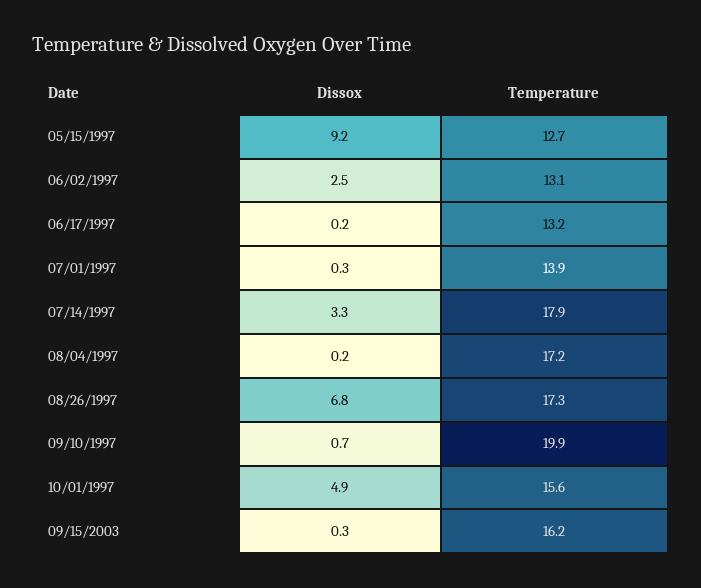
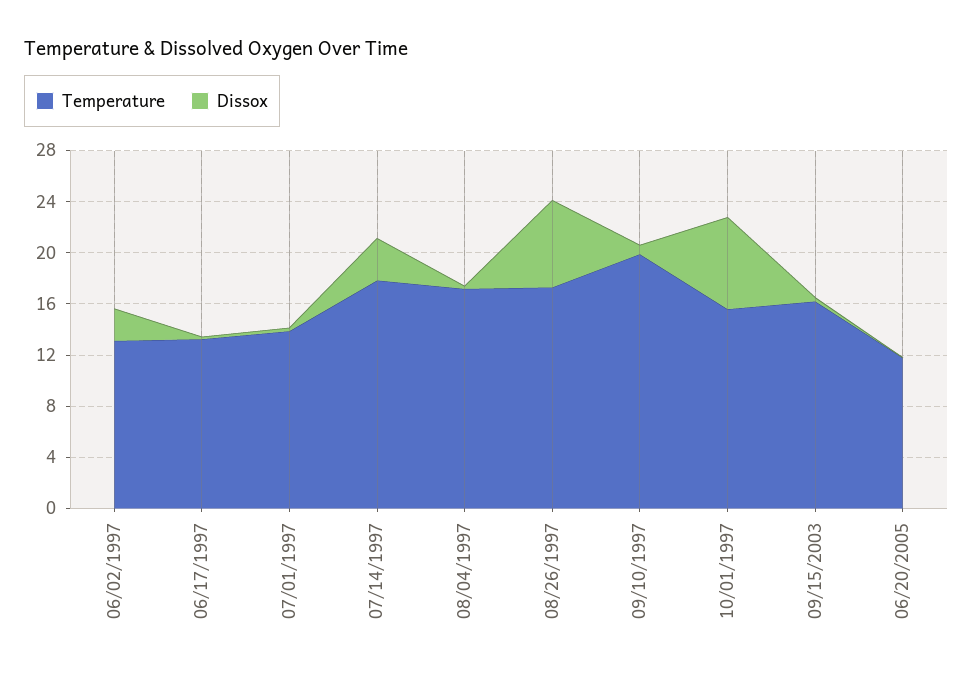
Dissox, 05/15/1997: 9.2 -> none
Temperature, 05/15/1997: 12.7 -> none
Dissox, 10/01/1997: 4.9 -> 7
Temperature, 06/20/2005: none -> 12
Dissox, 06/20/2005: none -> 0

